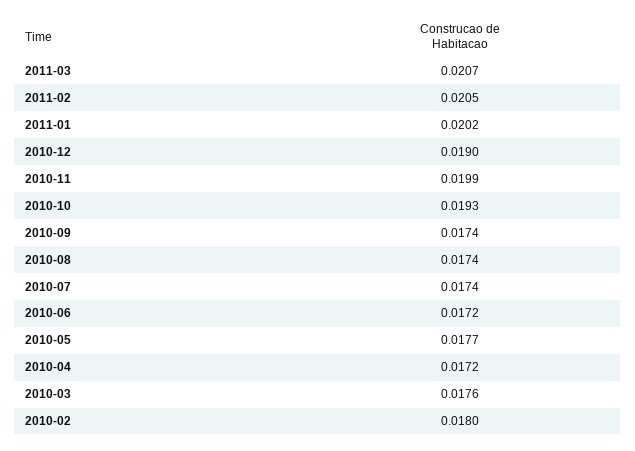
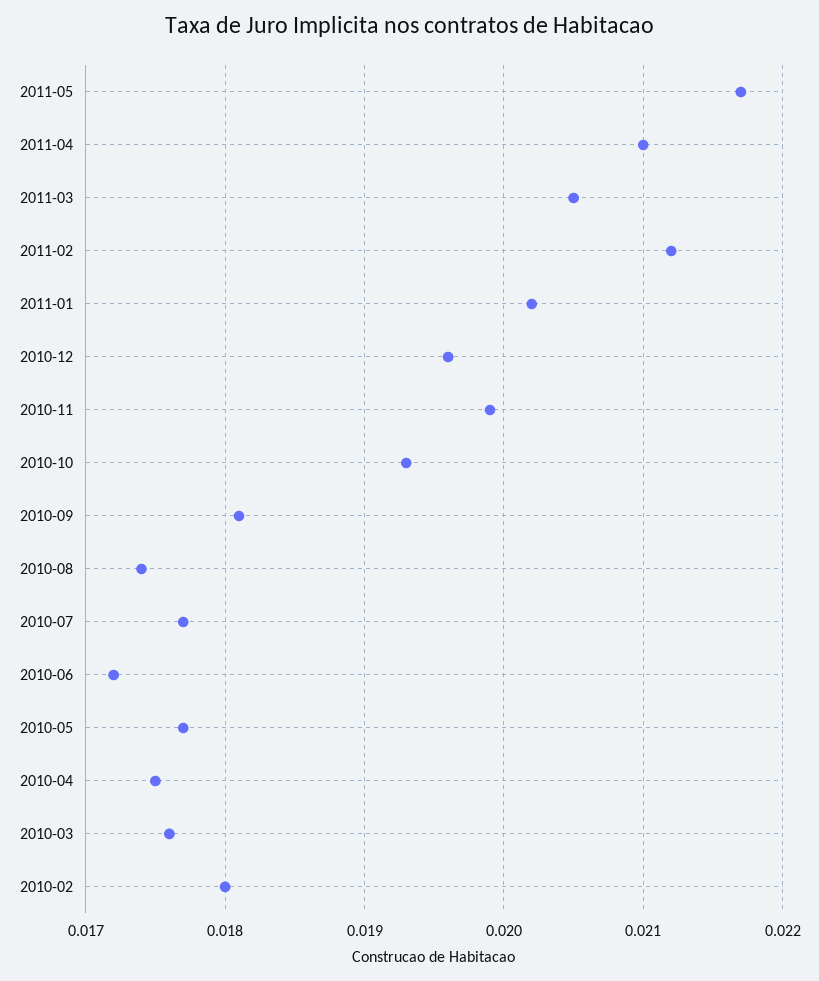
2011-03: 0.0207 -> 0.0205
2011-02: 0.0205 -> 0.0212
2010-12: 0.019 -> 0.0196
2010-09: 0.0174 -> 0.0181
2010-07: 0.0174 -> 0.0177
2010-04: 0.0172 -> 0.0175
2011-05: none -> 0.0217
2011-04: none -> 0.021

